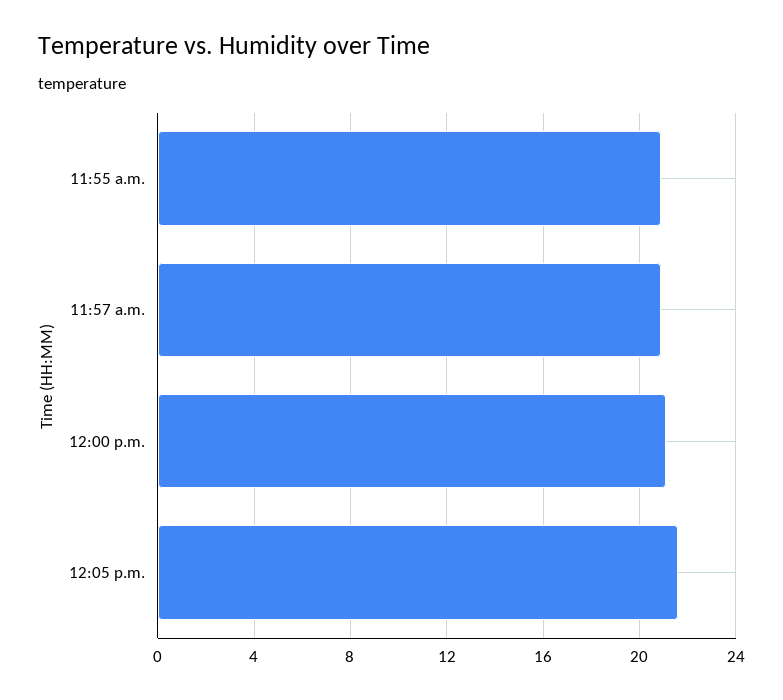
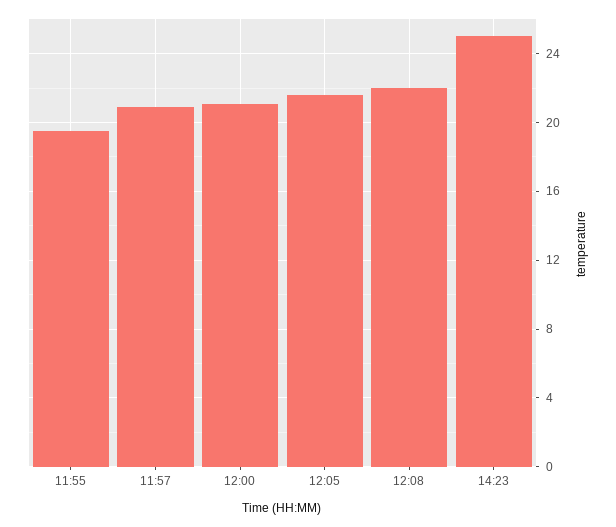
11:55 a.m.: 21 -> 19.5
12:08: none -> 22
14:23: none -> 25

